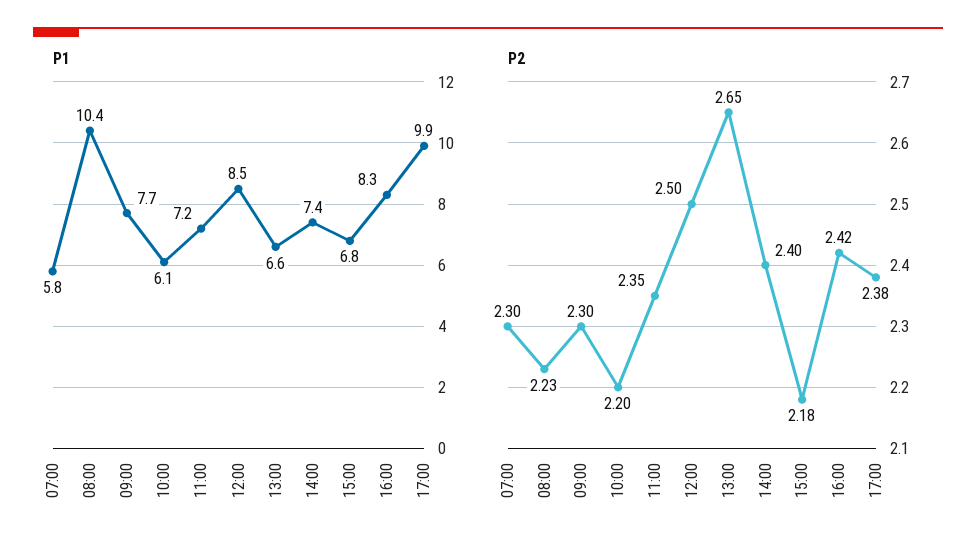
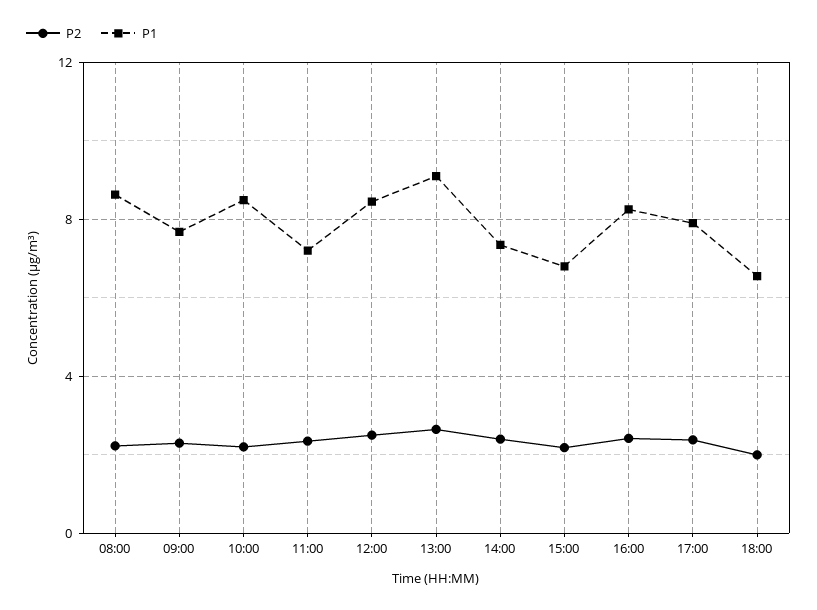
P1, 07:00: 5.8 -> none
P1, 08:00: 10.4 -> 8.5
P1, 10:00: 6.1 -> 8.5
P1, 13:00: 6.6 -> 9
P1, 17:00: 9.9 -> 8
P2, 07:00: 2.3 -> none
P2, 18:00: none -> 2
P1, 18:00: none -> 6.5

